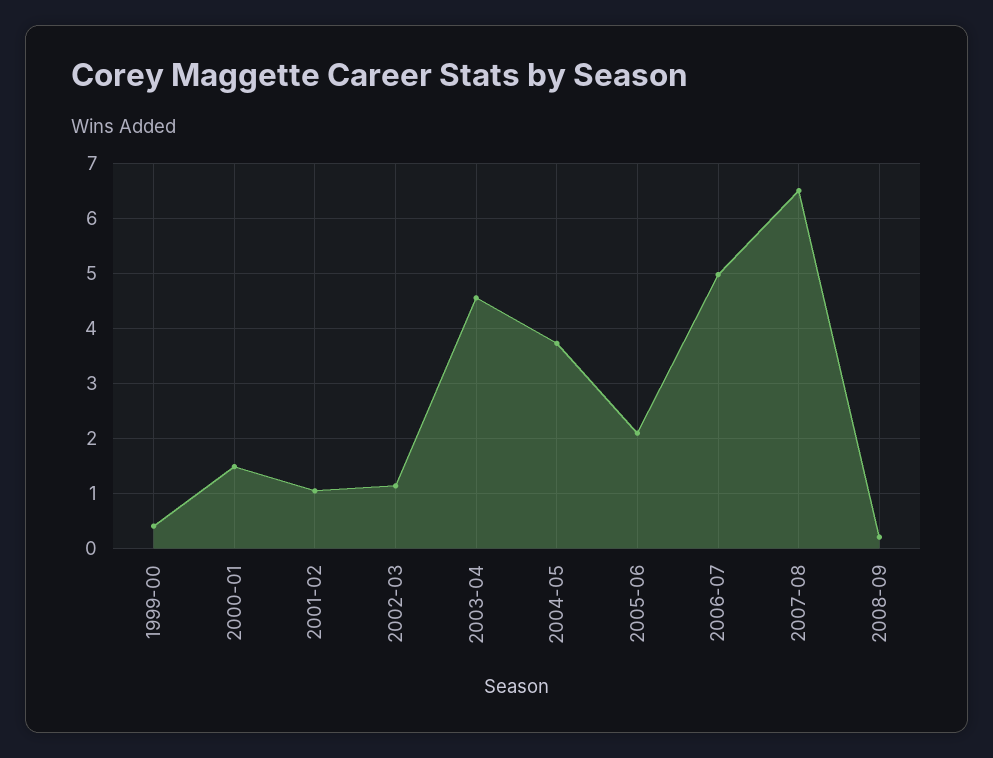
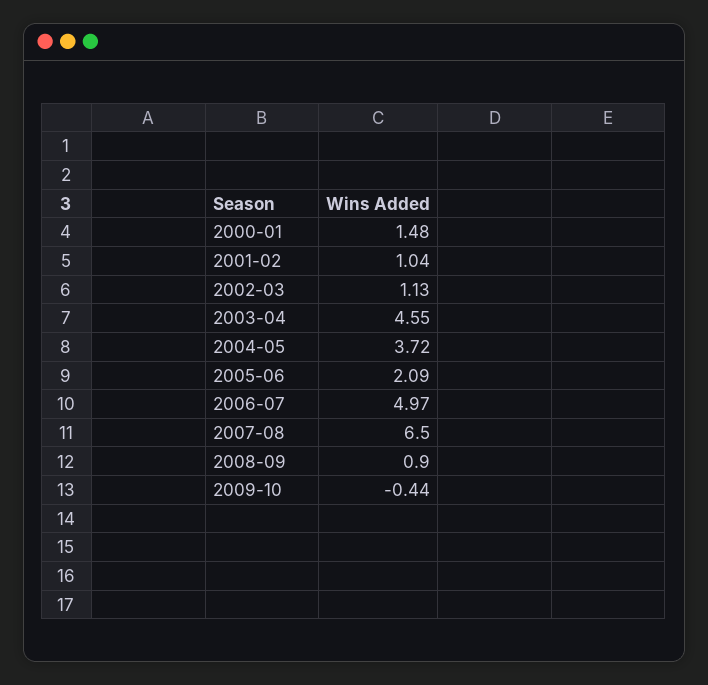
1999-00: 0.4 -> none
2008-09: 0.2 -> 0.9
2009-10: none -> -0.44

